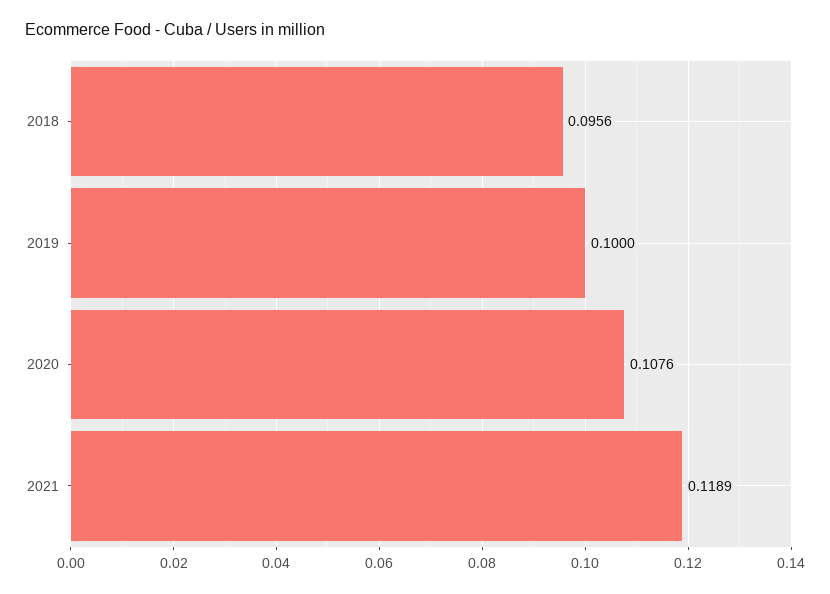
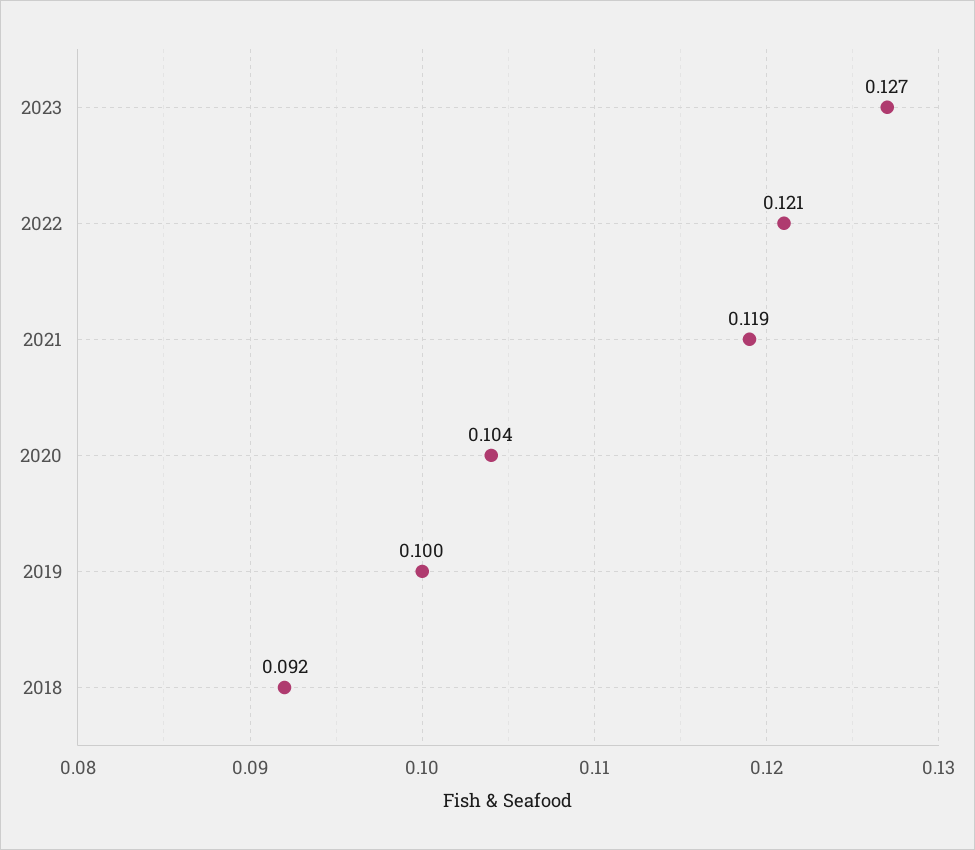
2018: 0.0956 -> 0.092
2020: 0.1076 -> 0.104
2023: none -> 0.127
2022: none -> 0.121

